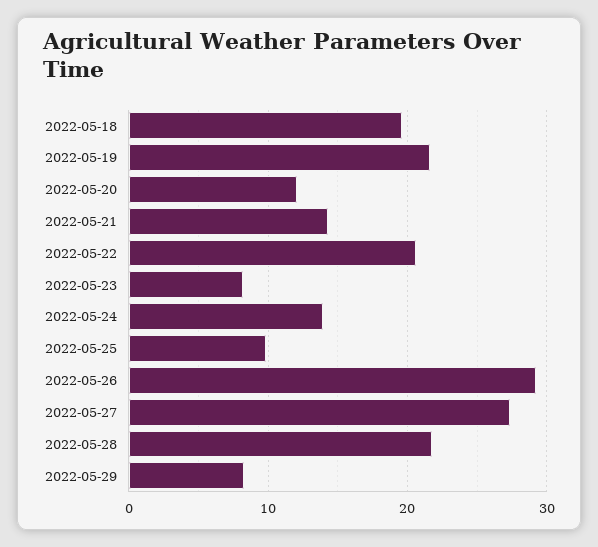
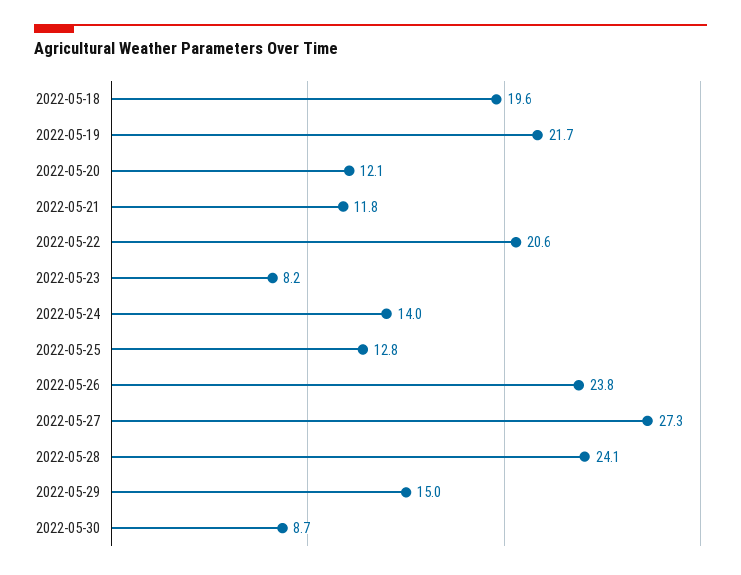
2022-05-21: 14 -> 11.8
2022-05-25: 10 -> 12.8
2022-05-26: 29 -> 23.8
2022-05-28: 22 -> 24.1
2022-05-29: 8 -> 15
2022-05-30: none -> 8.7

